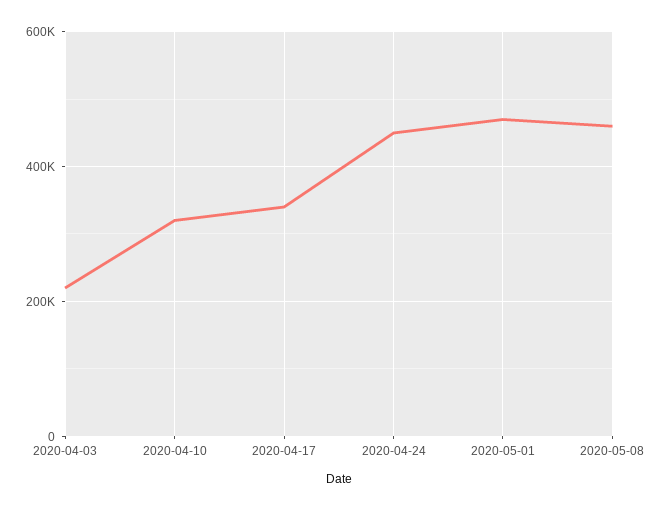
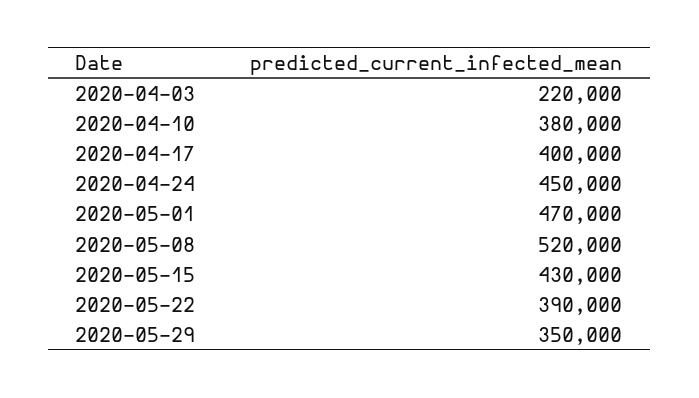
2020-04-10: 320000 -> 380000
2020-04-17: 340000 -> 400000
2020-05-08: 460000 -> 520000
2020-05-15: none -> 430000
2020-05-22: none -> 390000
2020-05-29: none -> 350000

